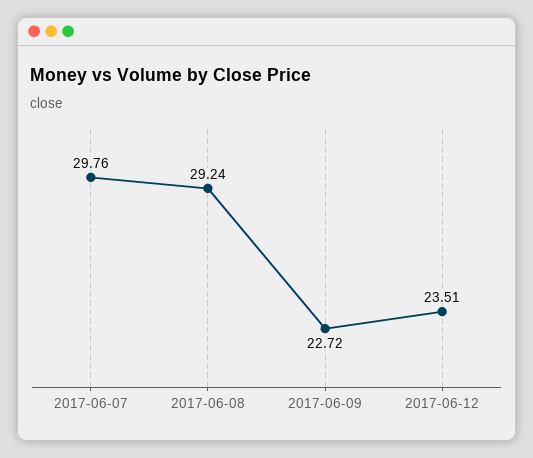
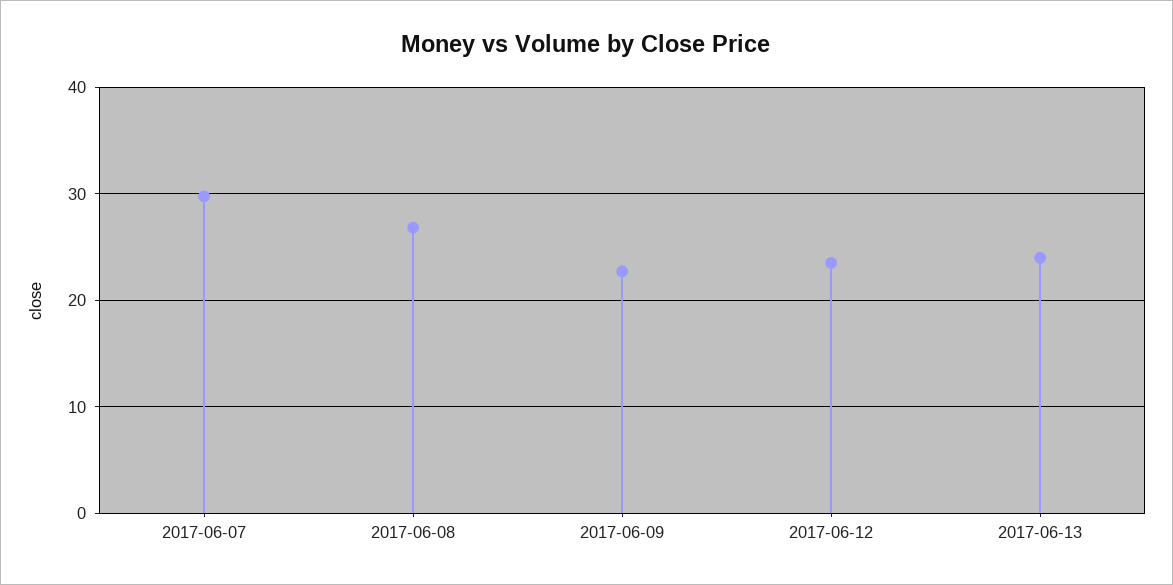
2017-06-08: 29.24 -> 27
2017-06-13: none -> 24

